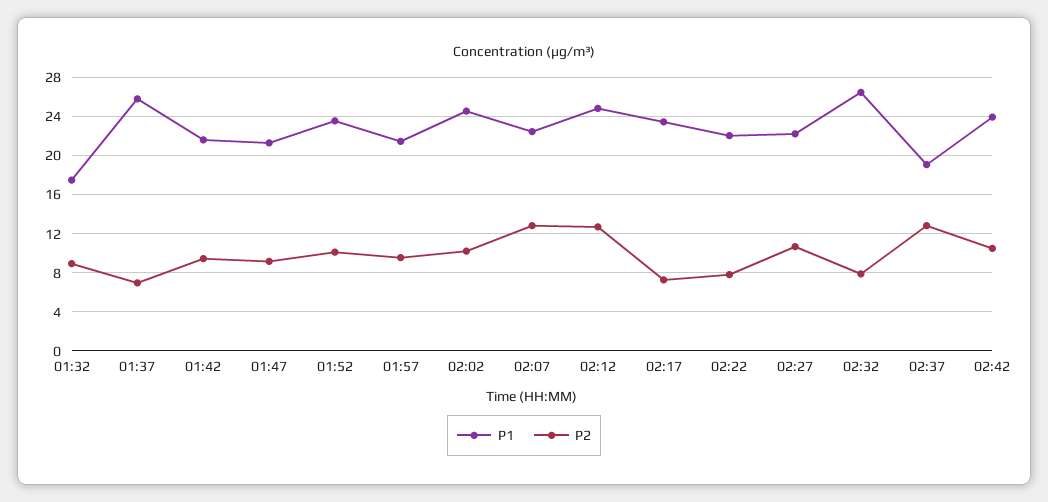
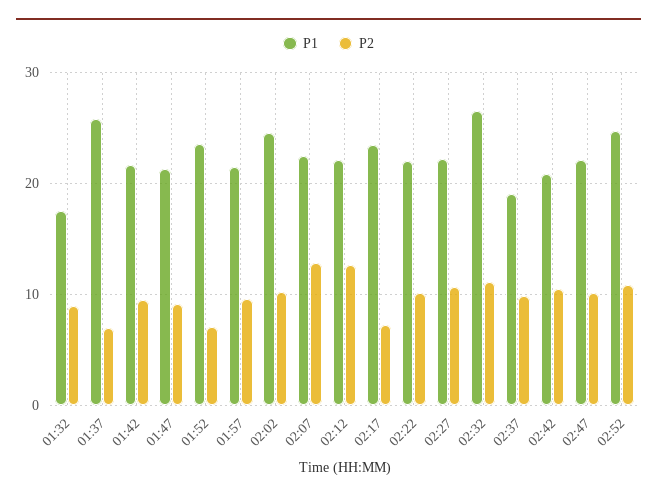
P2, 01:52: 10 -> 7
P1, 02:12: 25 -> 22
P2, 02:22: 8 -> 10
P2, 02:32: 8 -> 11
P2, 02:37: 13 -> 10
P1, 02:42: 24 -> 21
P1, 02:47: none -> 22
P2, 02:47: none -> 10
P1, 02:52: none -> 25
P2, 02:52: none -> 11

